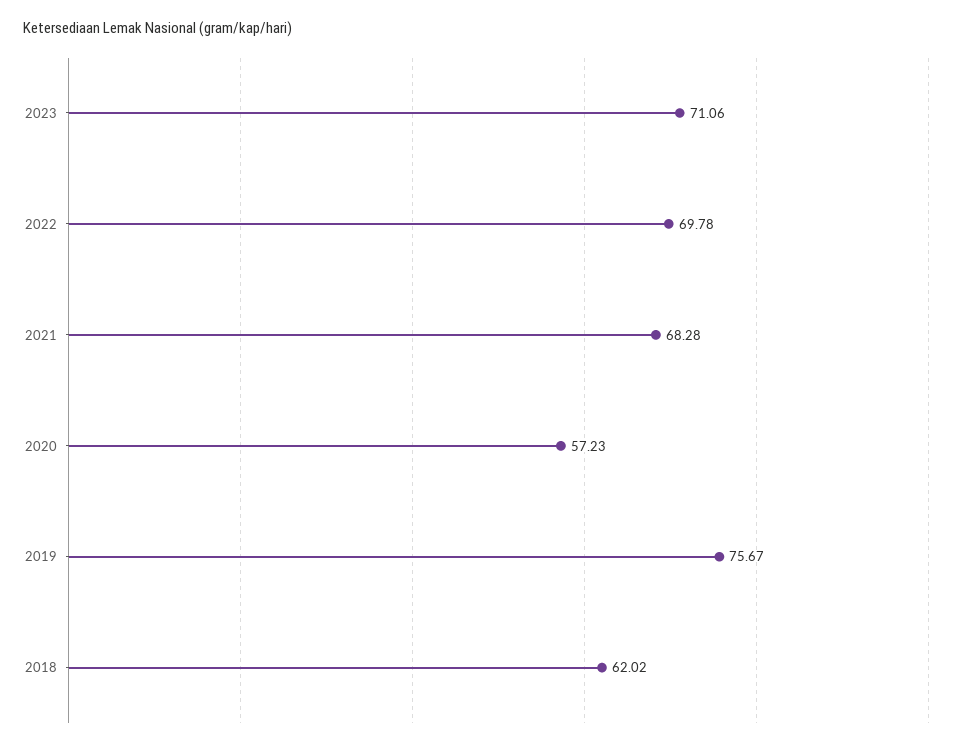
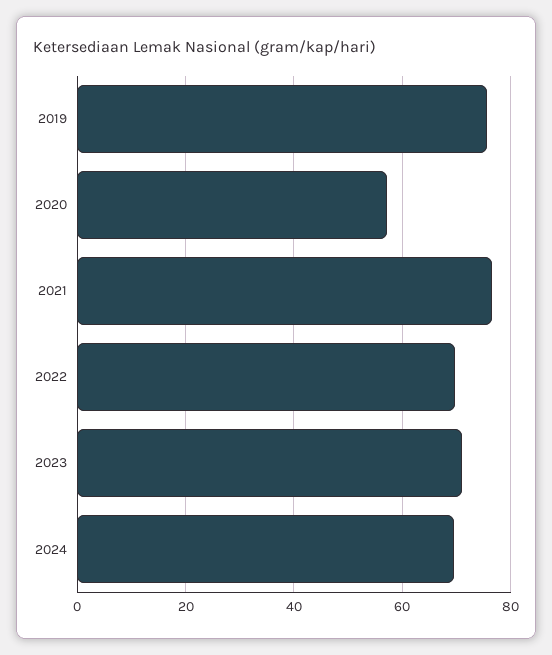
2021: 68.28 -> 76
2018: 62.02 -> none
2024: none -> 70

